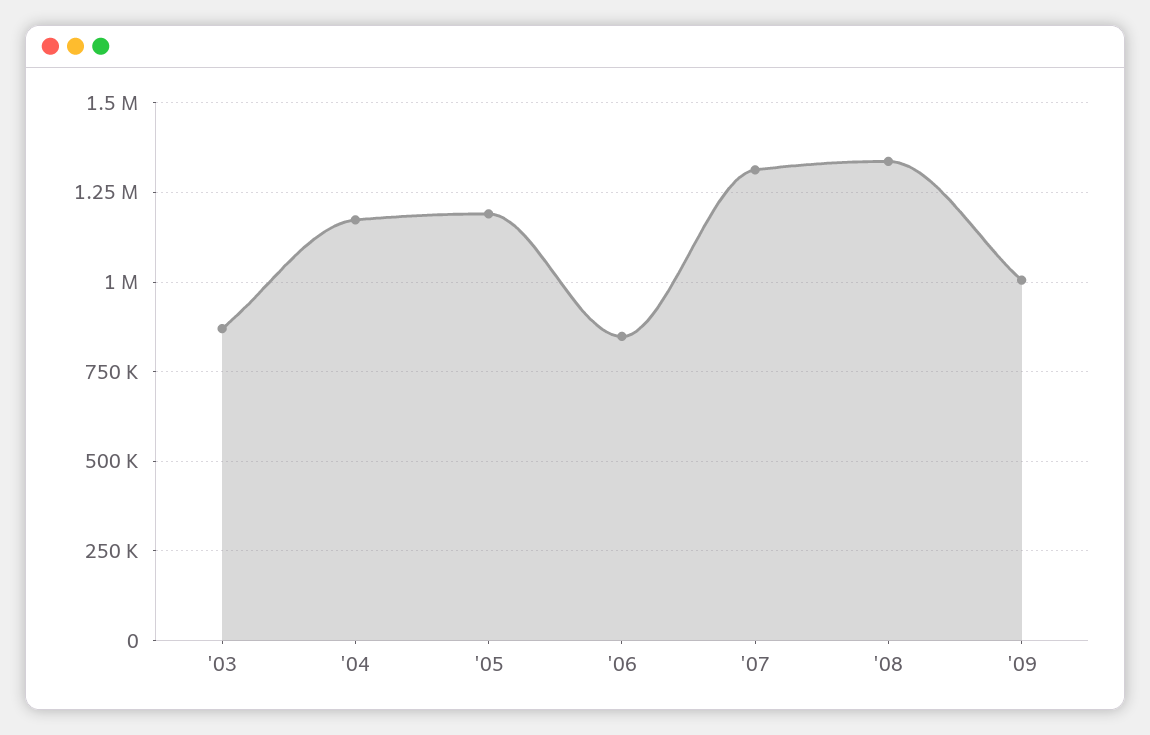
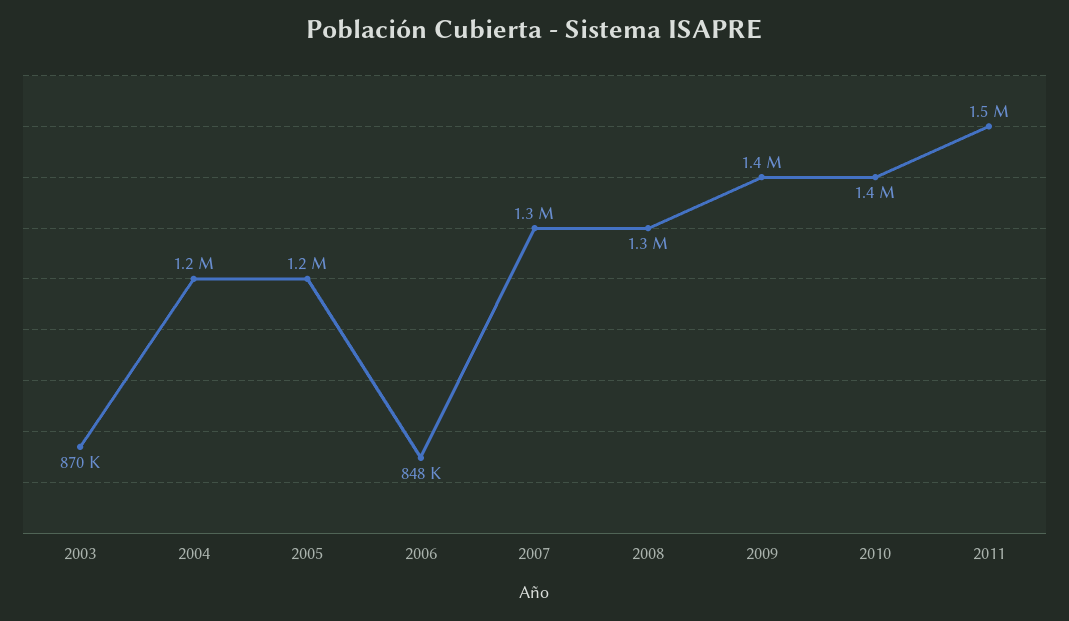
'09: 1000000 -> 1400000
2010: none -> 1400000
2011: none -> 1500000

